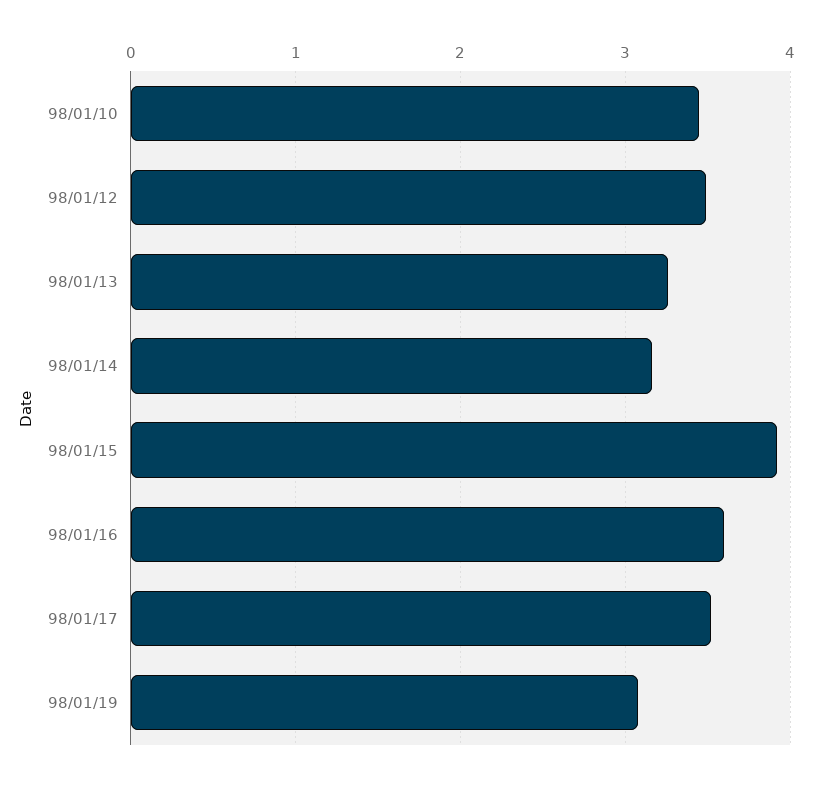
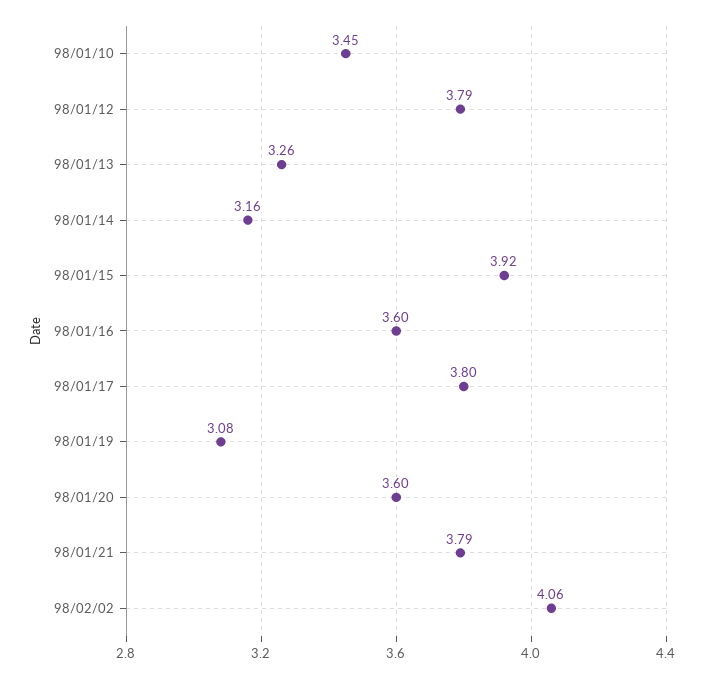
98/01/12: 3.5 -> 3.79
98/01/17: 3.5 -> 3.8
98/01/20: none -> 3.6
98/01/21: none -> 3.79
98/02/02: none -> 4.06

